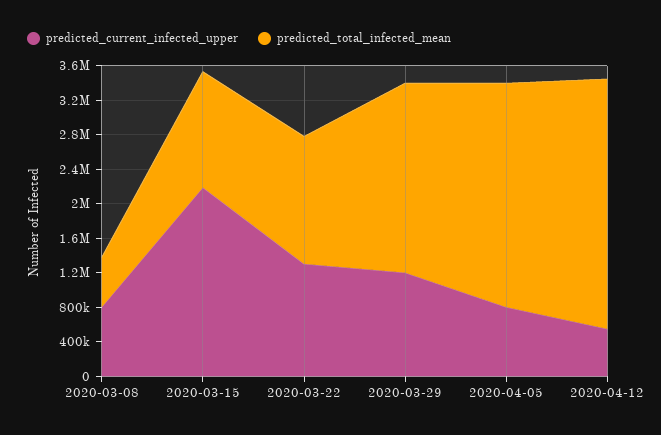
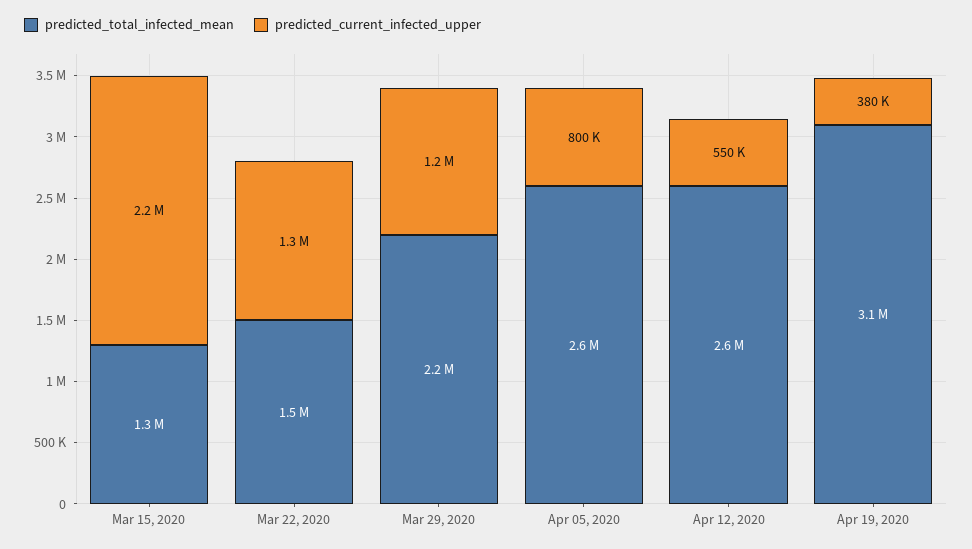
predicted_current_infected_upper, 2020-03-08: 800000 -> none
predicted_total_infected_mean, 2020-03-08: 600000 -> none
predicted_total_infected_mean, 2020-04-12: 2900000 -> 2600000
predicted_total_infected_mean, Apr 19, 2020: none -> 3100000
predicted_current_infected_upper, Apr 19, 2020: none -> 380000

